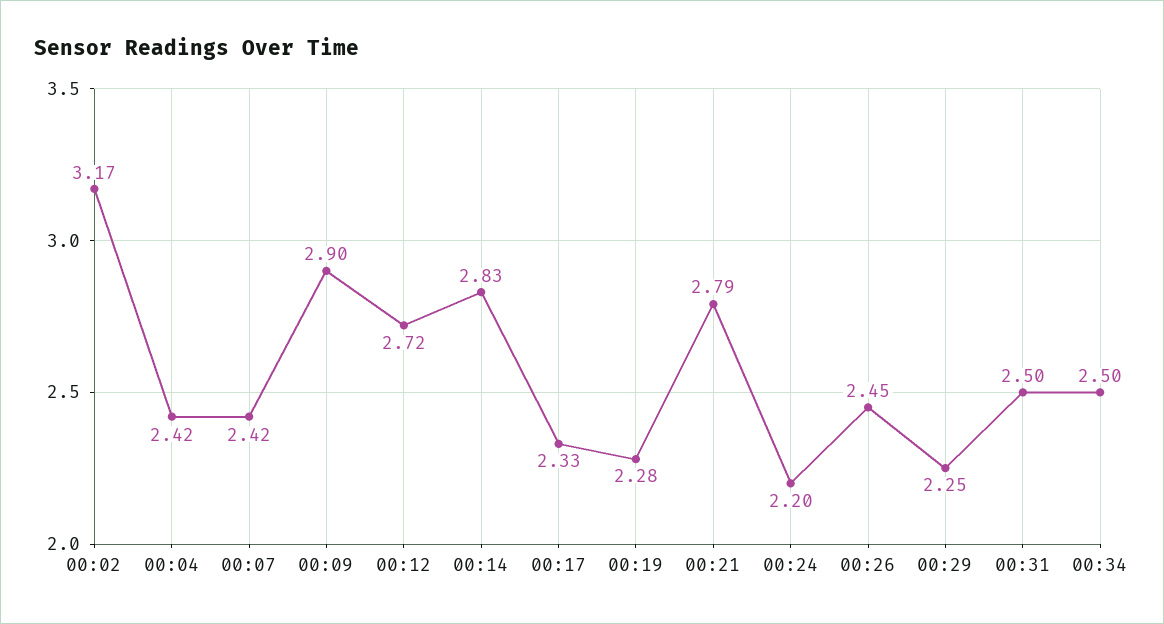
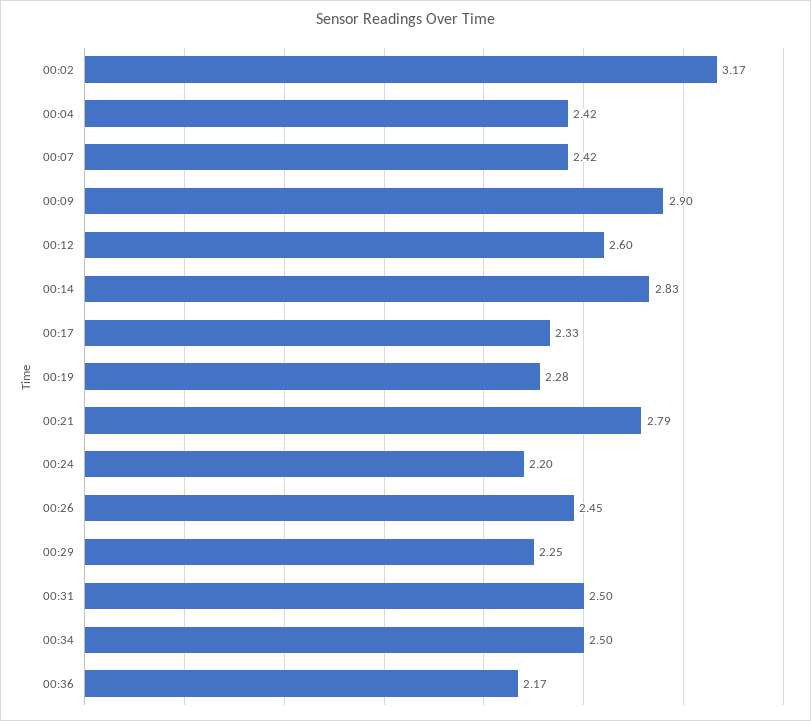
00:12: 2.72 -> 2.6
00:36: none -> 2.17

